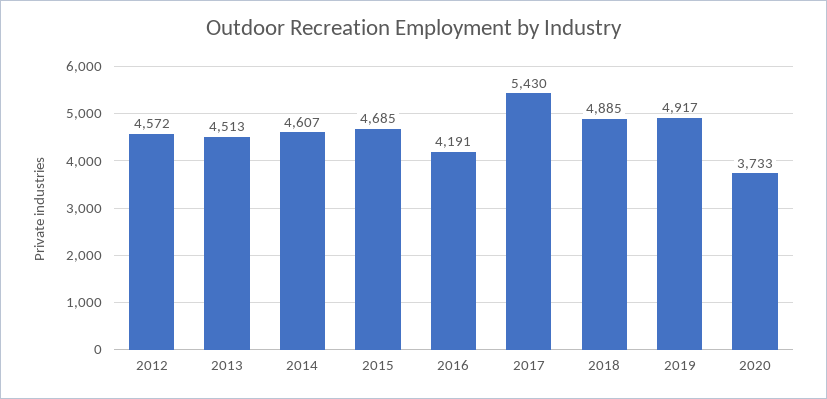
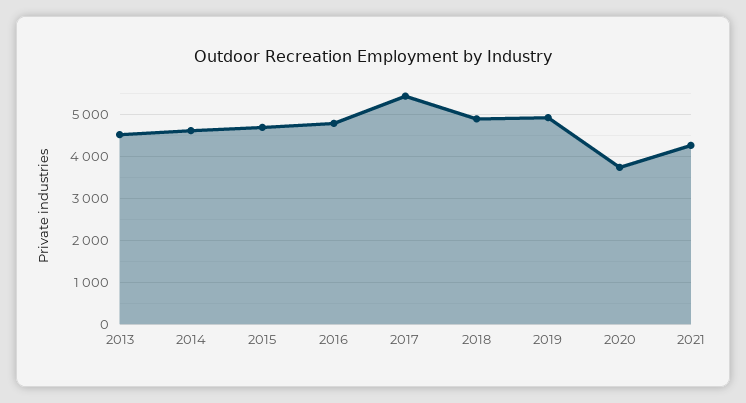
2012: 4572 -> none
2016: 4191 -> 4800
2021: none -> 4200

